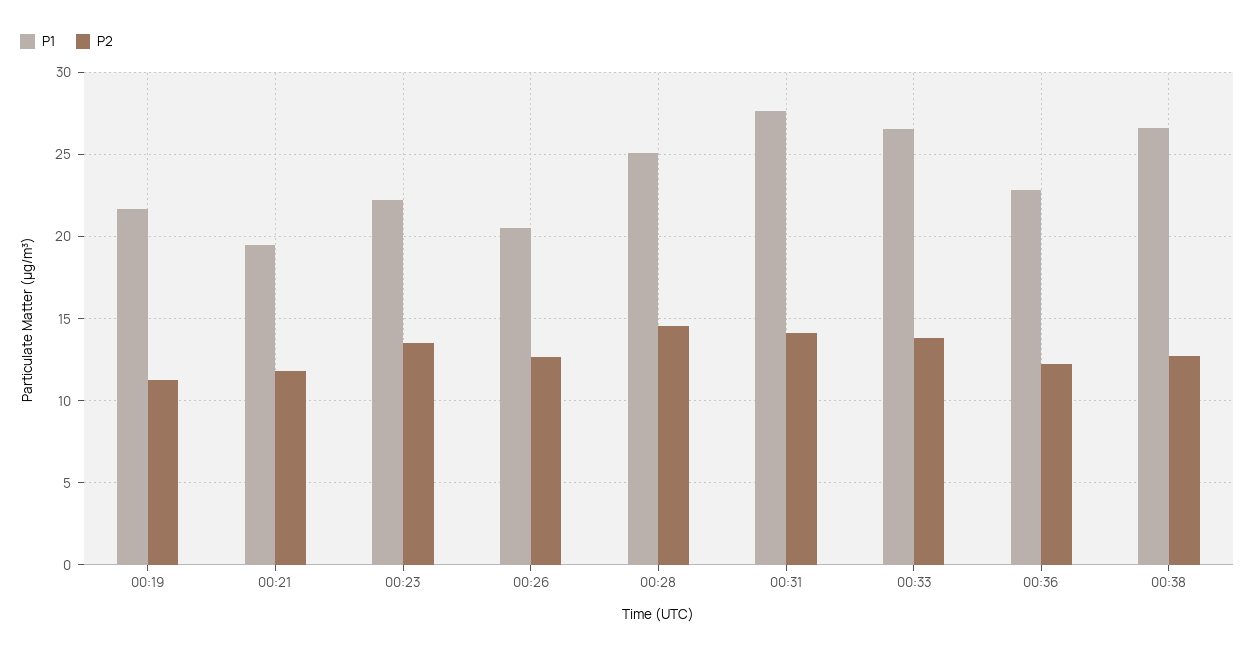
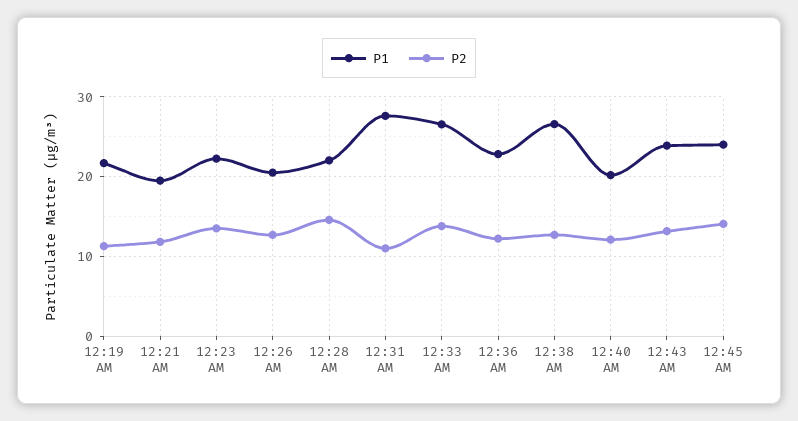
P1, 00:28: 25 -> 22
P2, 00:31: 14 -> 11
P1, 12:40 AM: none -> 20
P2, 12:40 AM: none -> 12
P1, 12:43 AM: none -> 24
P2, 12:43 AM: none -> 13
P1, 12:45 AM: none -> 24
P2, 12:45 AM: none -> 14

